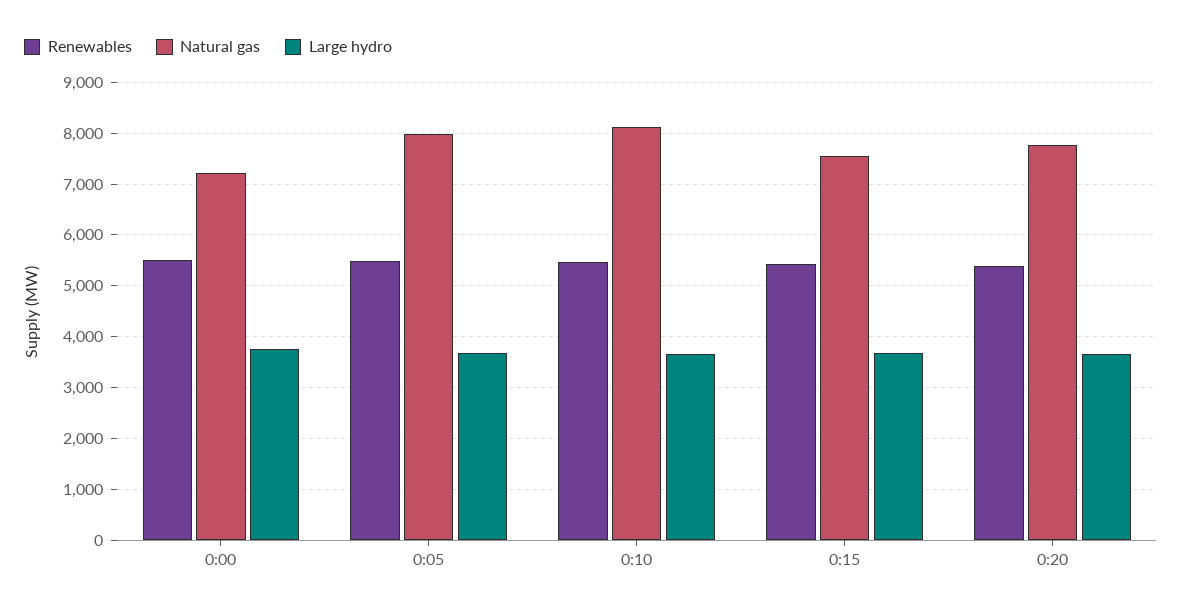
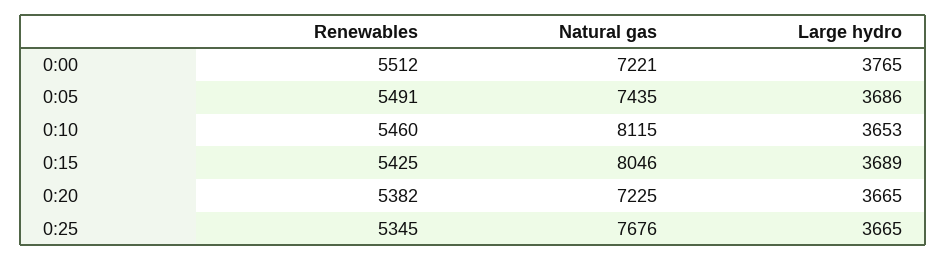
Natural gas, 0:05: 8000 -> 7435
Natural gas, 0:15: 7600 -> 8046
Natural gas, 0:20: 7800 -> 7225
Renewables, 0:25: none -> 5345
Natural gas, 0:25: none -> 7676
Large hydro, 0:25: none -> 3665

